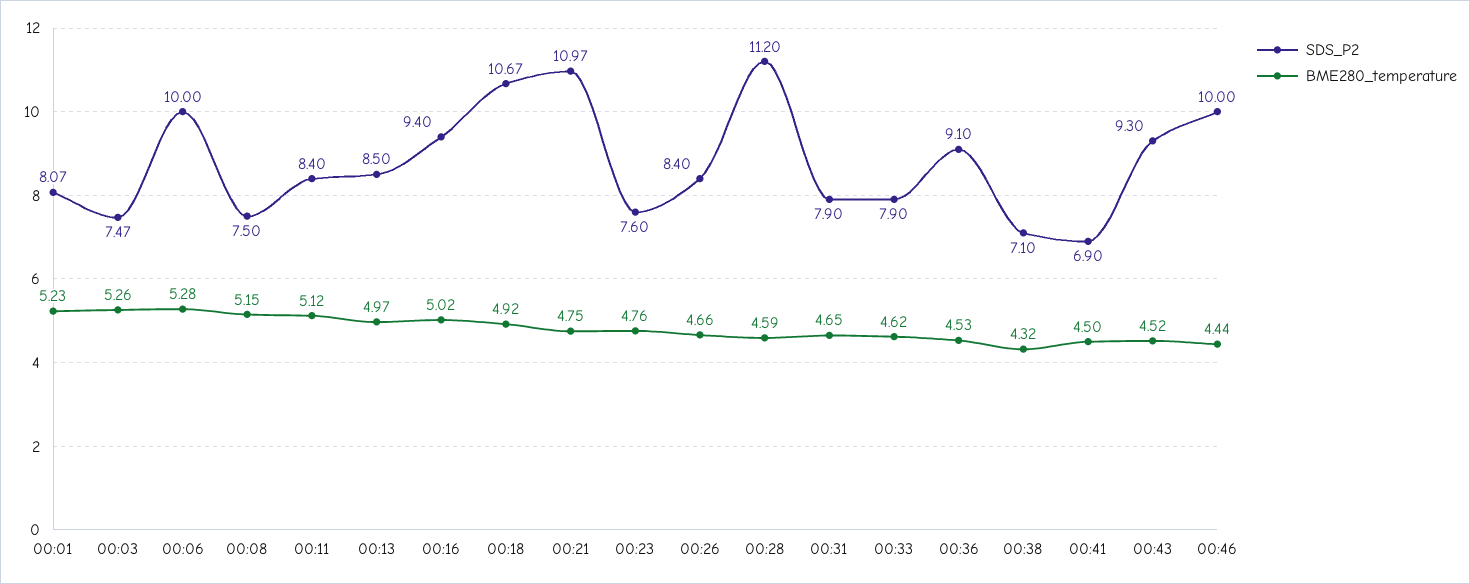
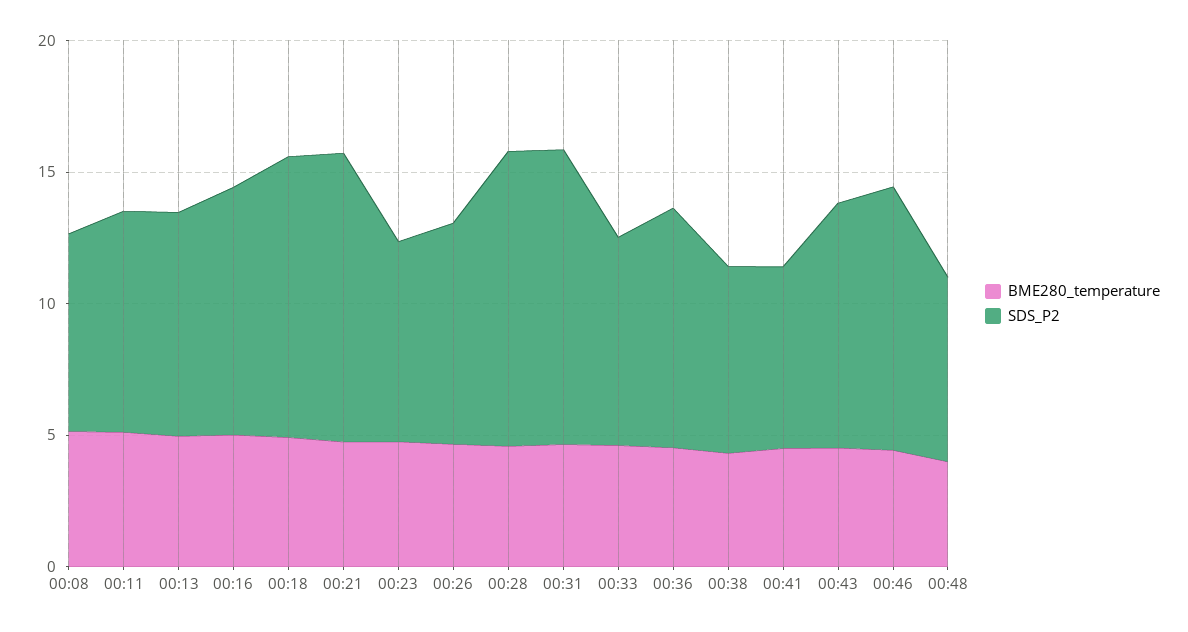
SDS_P2, 00:01: 8.07 -> none
BME280_temperature, 00:01: 5.23 -> none
SDS_P2, 00:03: 7.47 -> none
BME280_temperature, 00:03: 5.26 -> none
SDS_P2, 00:06: 10 -> none
BME280_temperature, 00:06: 5.28 -> none
SDS_P2, 00:31: 7.9 -> 11
BME280_temperature, 00:48: none -> 4
SDS_P2, 00:48: none -> 7

